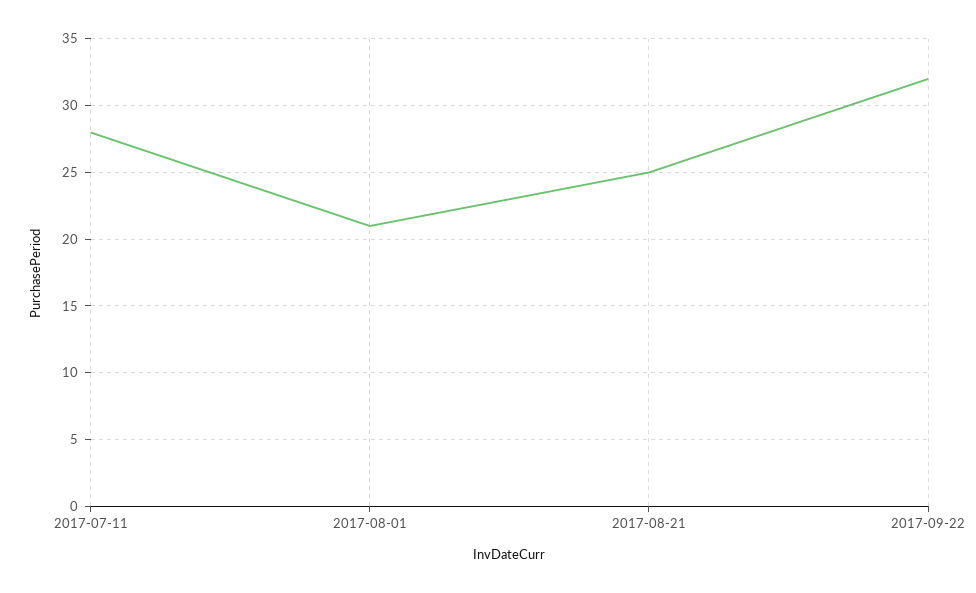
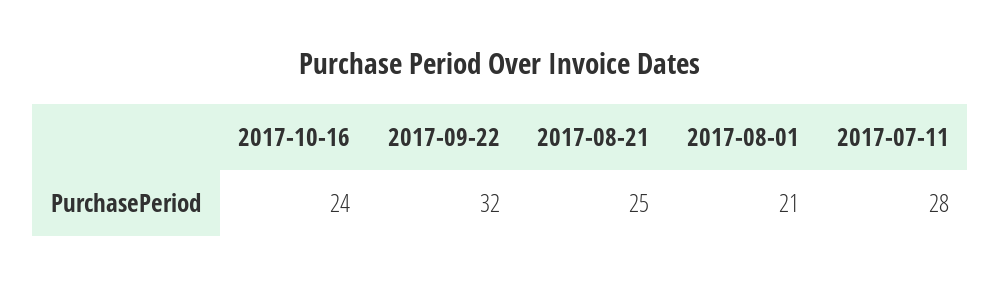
2017-10-16: none -> 24

